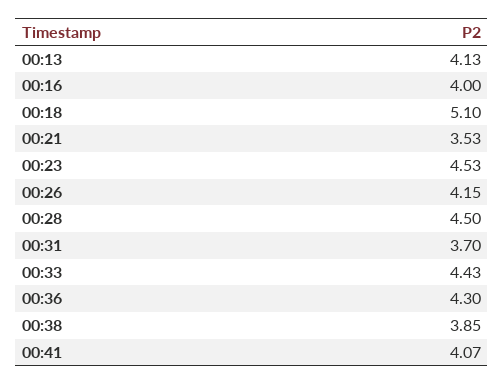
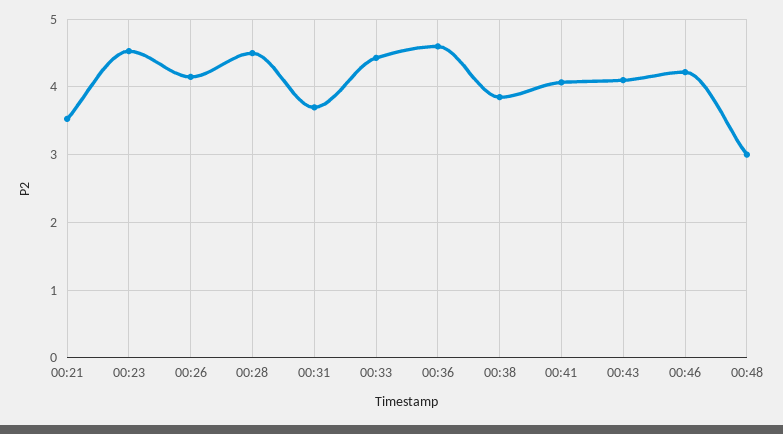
00:13: 4.13 -> none
00:16: 4 -> none
00:18: 5.1 -> none
00:36: 4.3 -> 4.6
00:43: none -> 4.1
00:46: none -> 4.2
00:48: none -> 3

